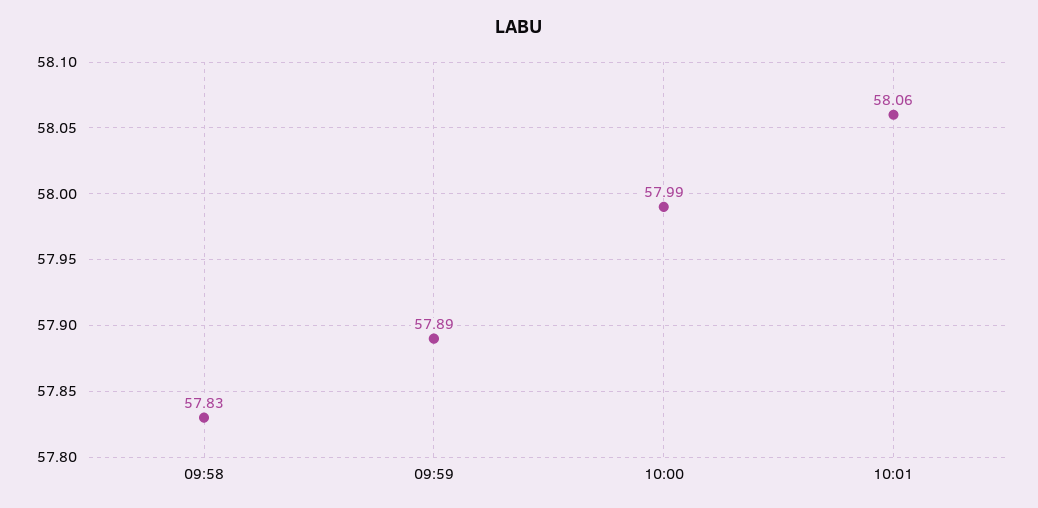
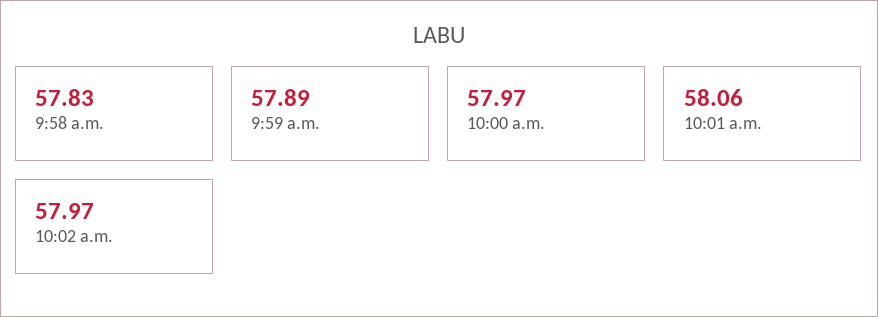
10:00: 57.99 -> 57.97
10:02 a.m.: none -> 57.97

